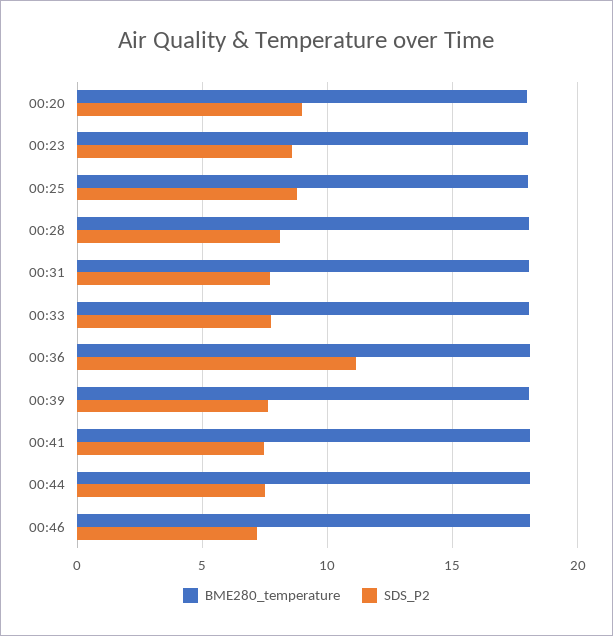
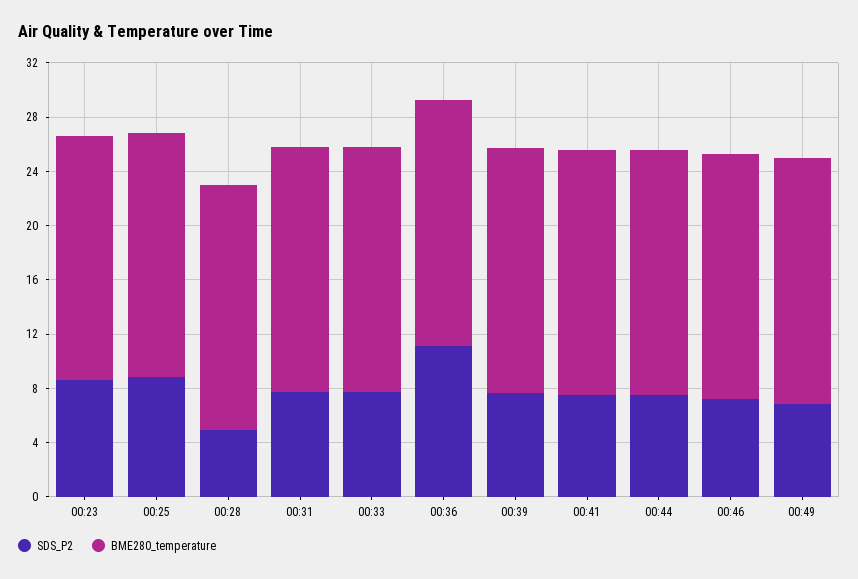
BME280_temperature, 00:20: 18 -> none
SDS_P2, 00:20: 9 -> none
SDS_P2, 00:28: 8 -> 5
SDS_P2, 00:49: none -> 7
BME280_temperature, 00:49: none -> 18

